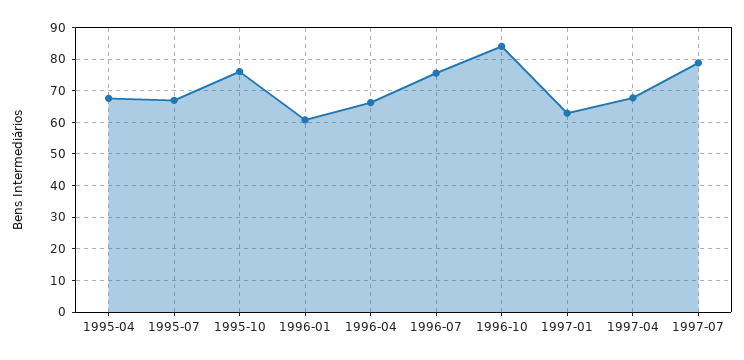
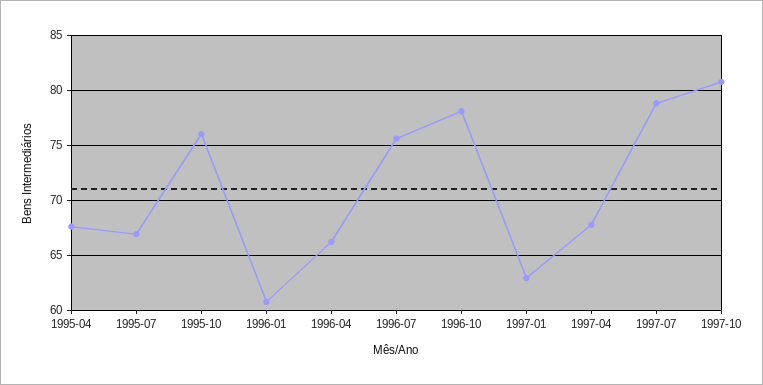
1996-10: 84 -> 78
1997-10: none -> 81

